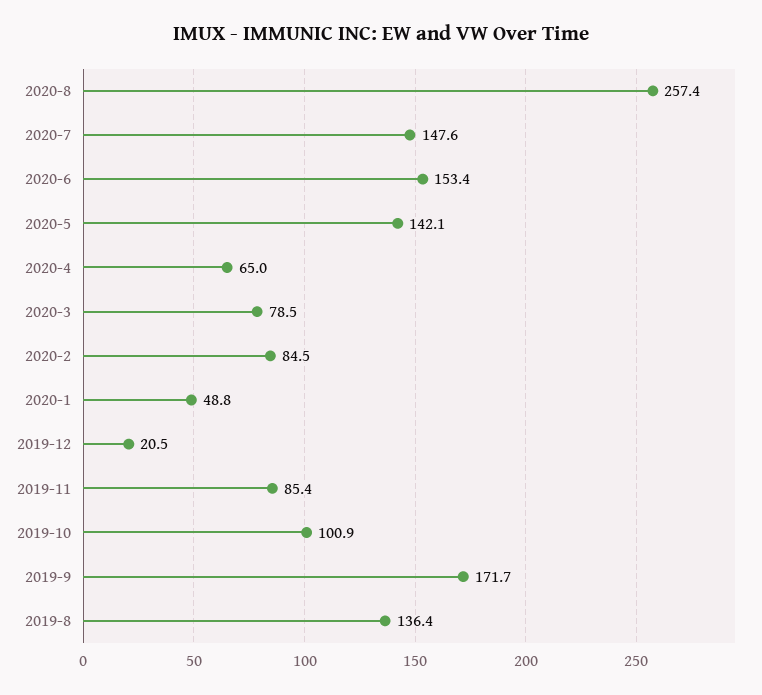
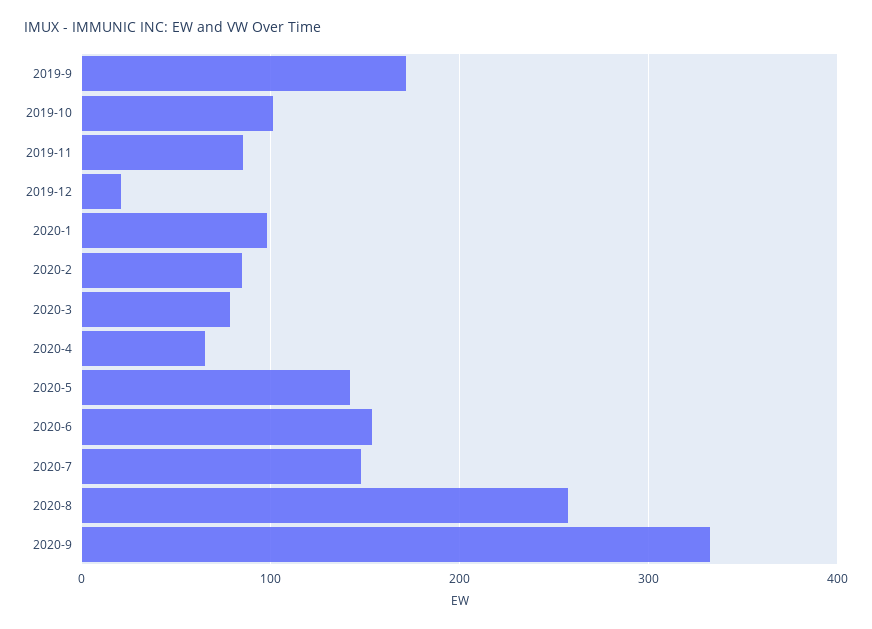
2020-1: 48.8 -> 100
2019-8: 136.4 -> none
2020-9: none -> 330

